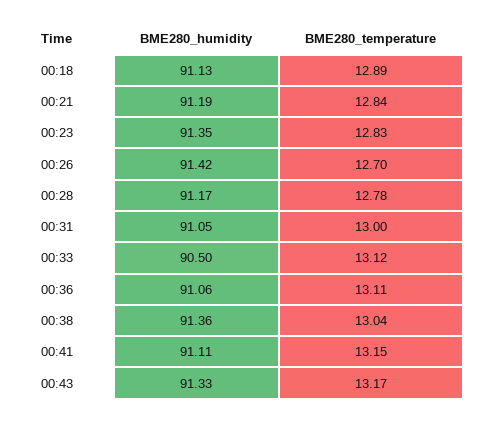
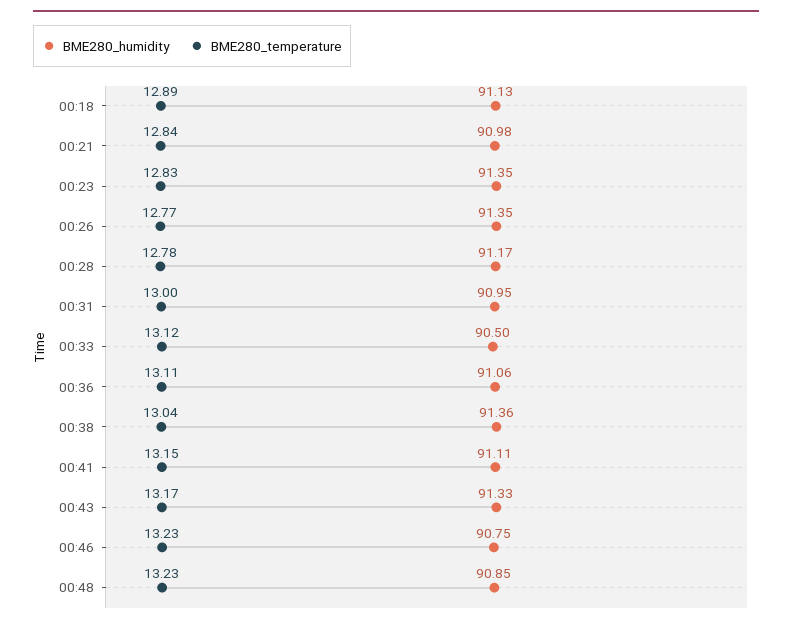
BME280_humidity, 00:21: 91.19 -> 90.98
BME280_humidity, 00:26: 91.42 -> 91.35
BME280_temperature, 00:26: 12.7 -> 12.77
BME280_humidity, 00:31: 91.05 -> 90.95
BME280_humidity, 00:46: none -> 90.75
BME280_temperature, 00:46: none -> 13.23
BME280_humidity, 00:48: none -> 90.85
BME280_temperature, 00:48: none -> 13.23

